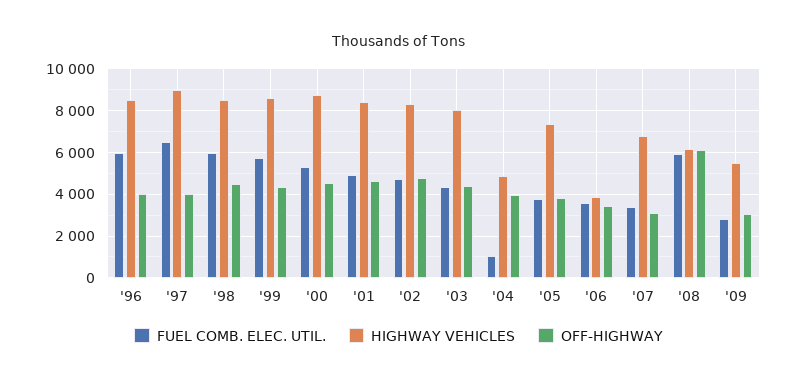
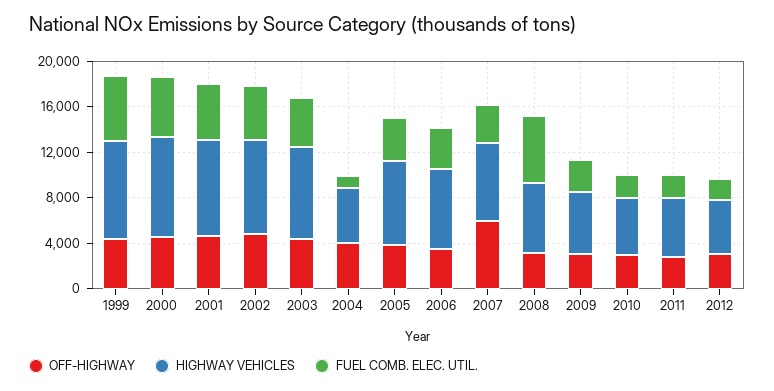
FUEL COMB. ELEC. UTIL., '96: 6000 -> none
HIGHWAY VEHICLES, '96: 8500 -> none
OFF-HIGHWAY, '96: 4000 -> none
FUEL COMB. ELEC. UTIL., '97: 6500 -> none
HIGHWAY VEHICLES, '97: 9000 -> none
OFF-HIGHWAY, '97: 4000 -> none
FUEL COMB. ELEC. UTIL., '98: 6000 -> none
HIGHWAY VEHICLES, '98: 8500 -> none
OFF-HIGHWAY, '98: 4500 -> none
HIGHWAY VEHICLES, '06: 4000 -> 7000
OFF-HIGHWAY, '07: 3000 -> 6000
OFF-HIGHWAY, '08: 6000 -> 3000
OFF-HIGHWAY, 2010: none -> 3000
HIGHWAY VEHICLES, 2010: none -> 5000
FUEL COMB. ELEC. UTIL., 2010: none -> 2000
OFF-HIGHWAY, 2011: none -> 3000
HIGHWAY VEHICLES, 2011: none -> 5000
FUEL COMB. ELEC. UTIL., 2011: none -> 2000
OFF-HIGHWAY, 2012: none -> 3000
HIGHWAY VEHICLES, 2012: none -> 5000
FUEL COMB. ELEC. UTIL., 2012: none -> 2000

